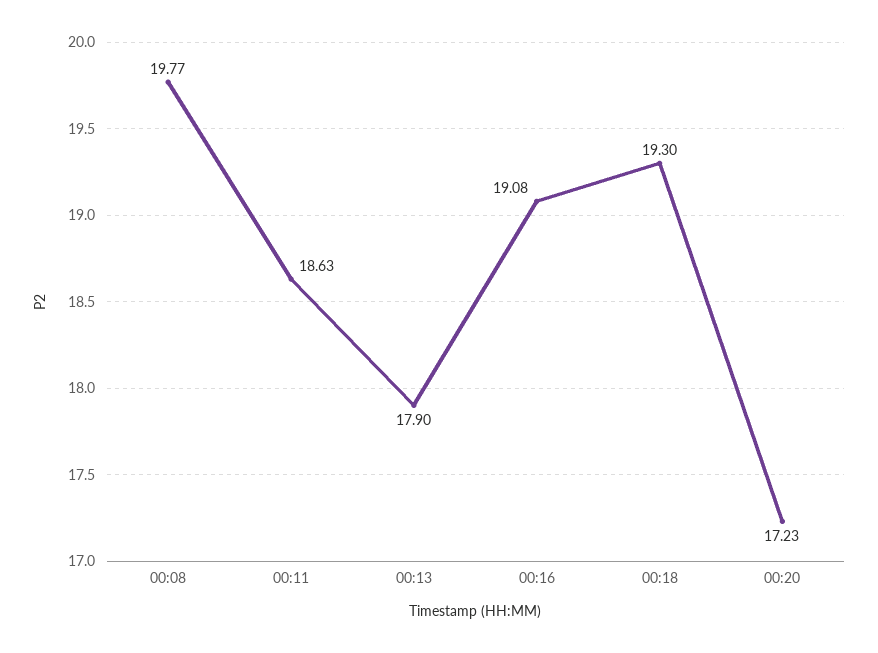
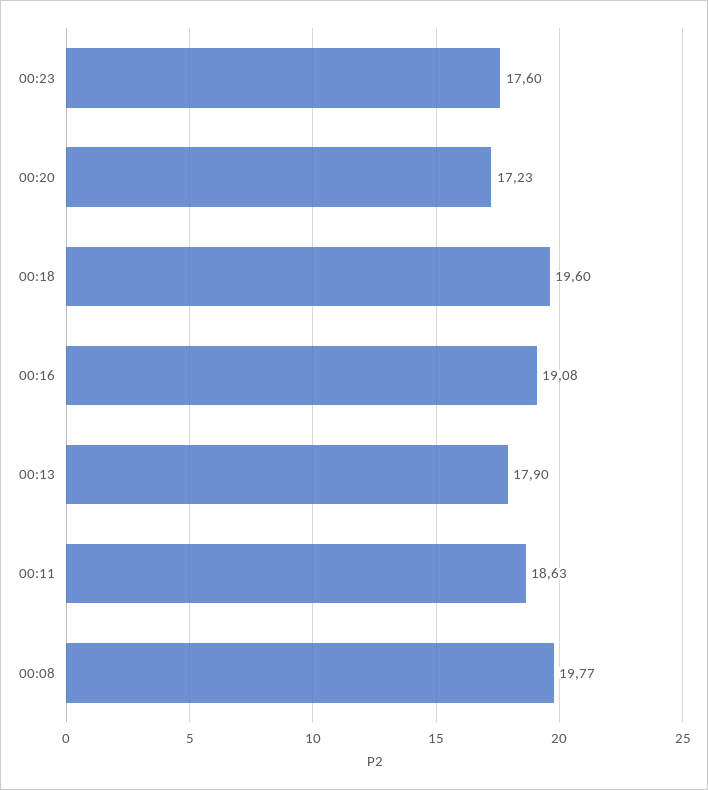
00:18: 19.3 -> 19.6
00:23: none -> 17.6

